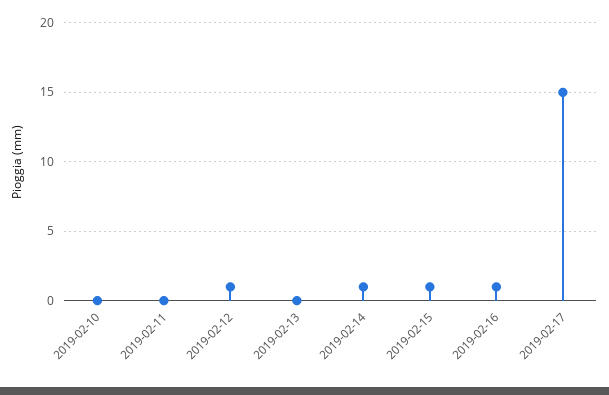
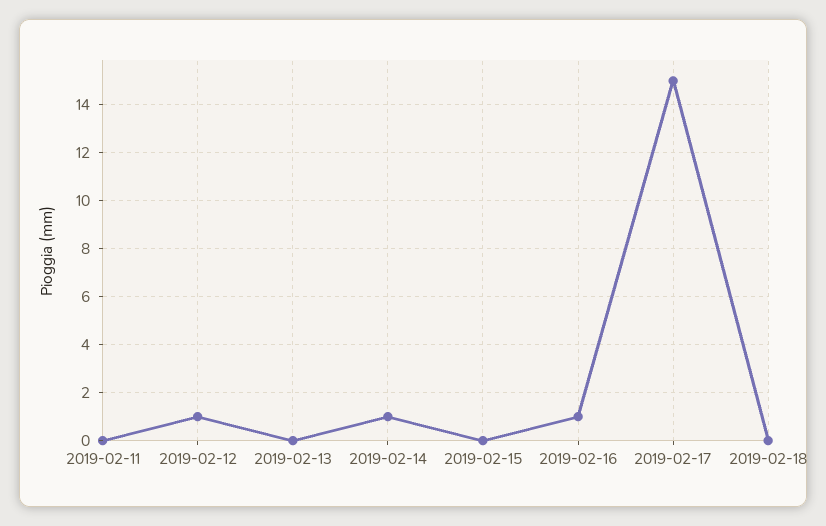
2019-02-10: 0 -> none
2019-02-15: 1 -> 0
2019-02-18: none -> 0

